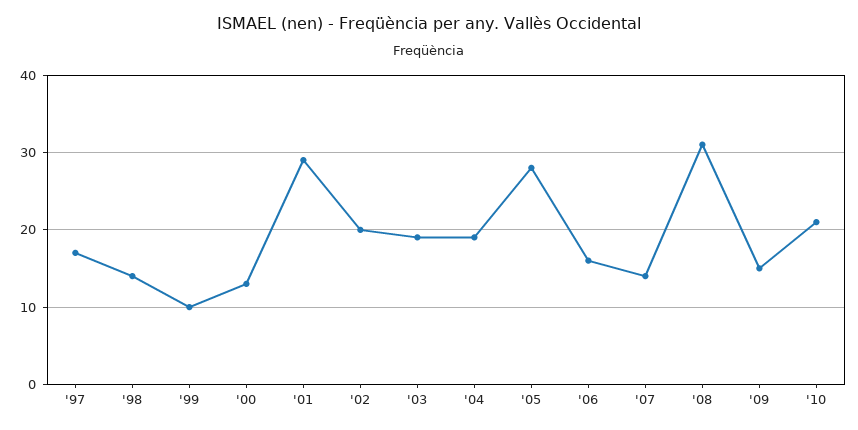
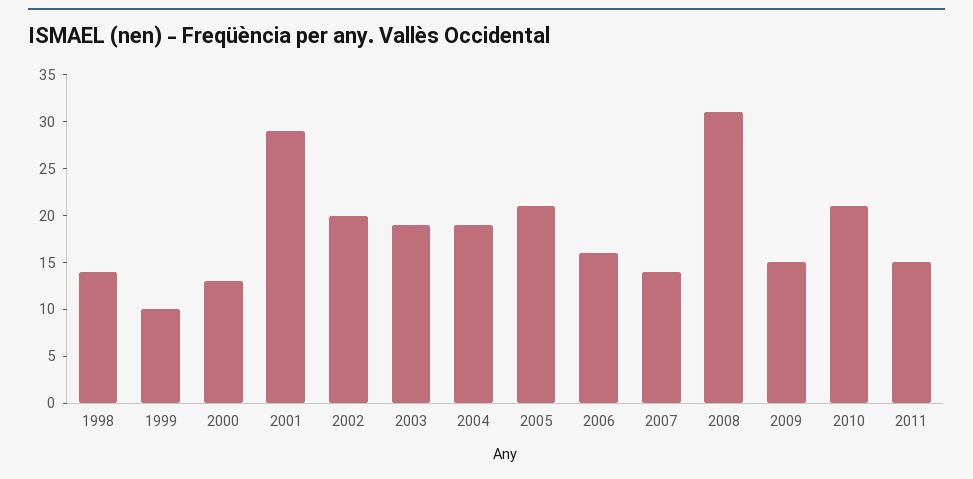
'97: 17 -> none
'05: 28 -> 21
2011: none -> 15

